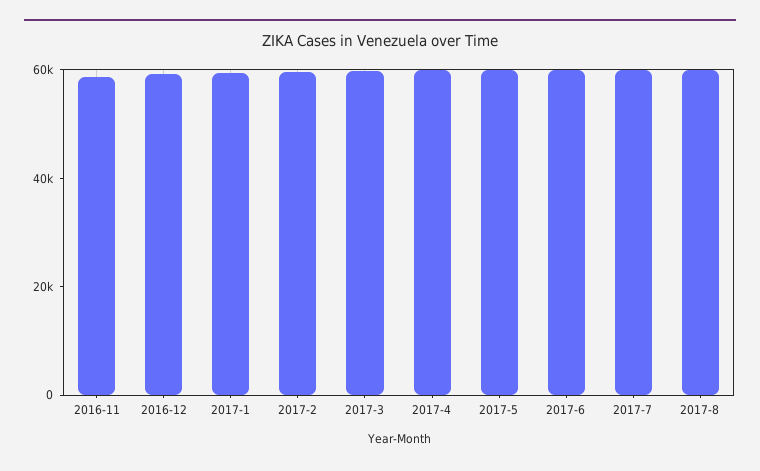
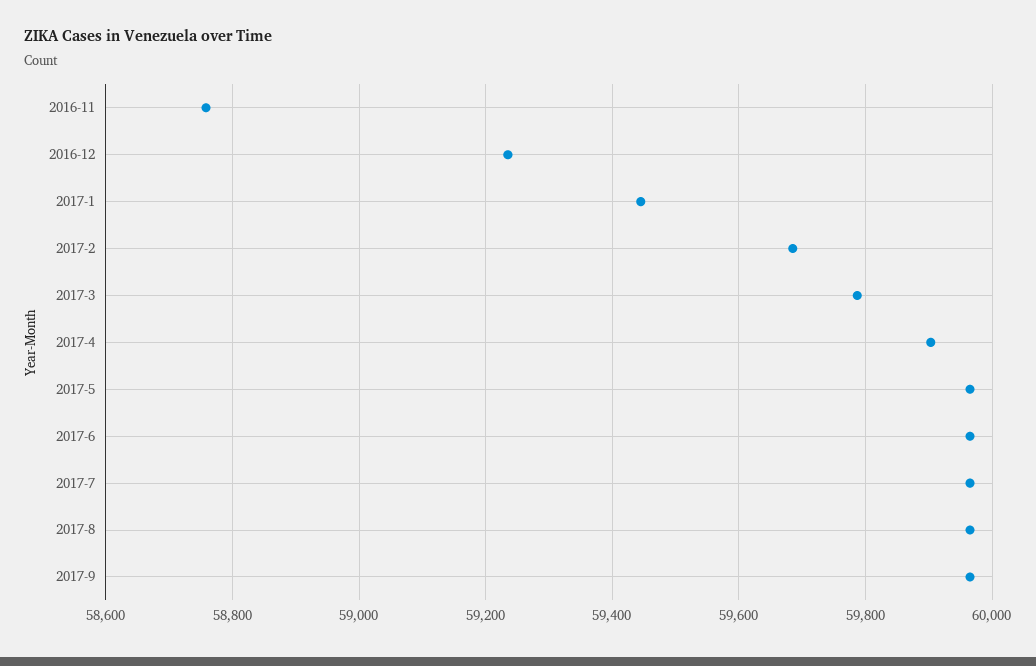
2017-9: none -> 59960

